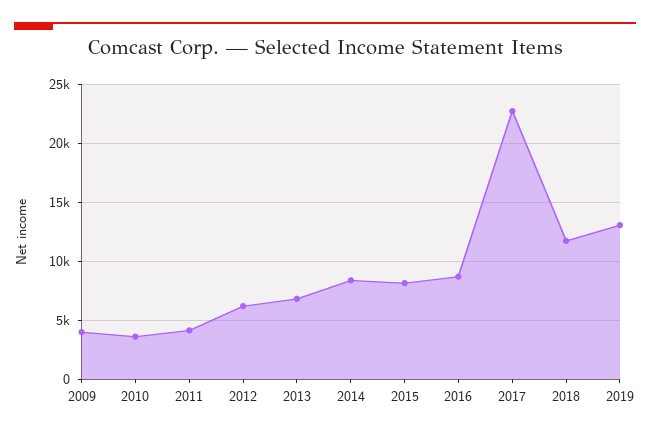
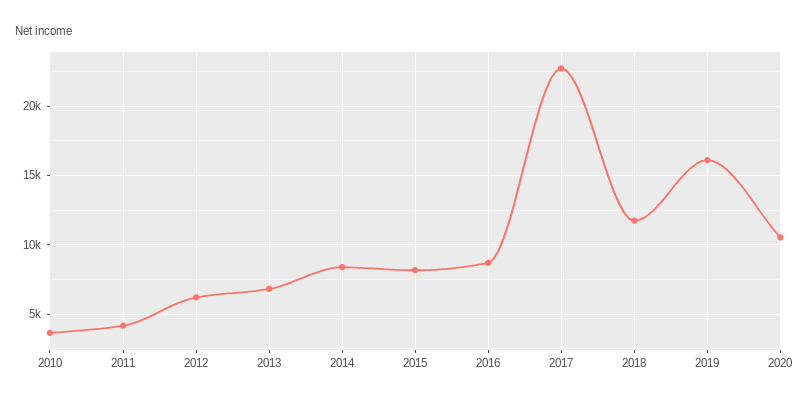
2009: 4000 -> none
2019: 13000 -> 16000
2020: none -> 10500

